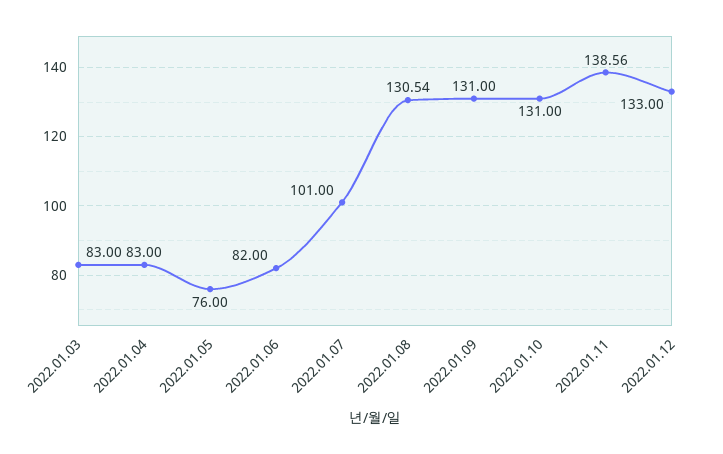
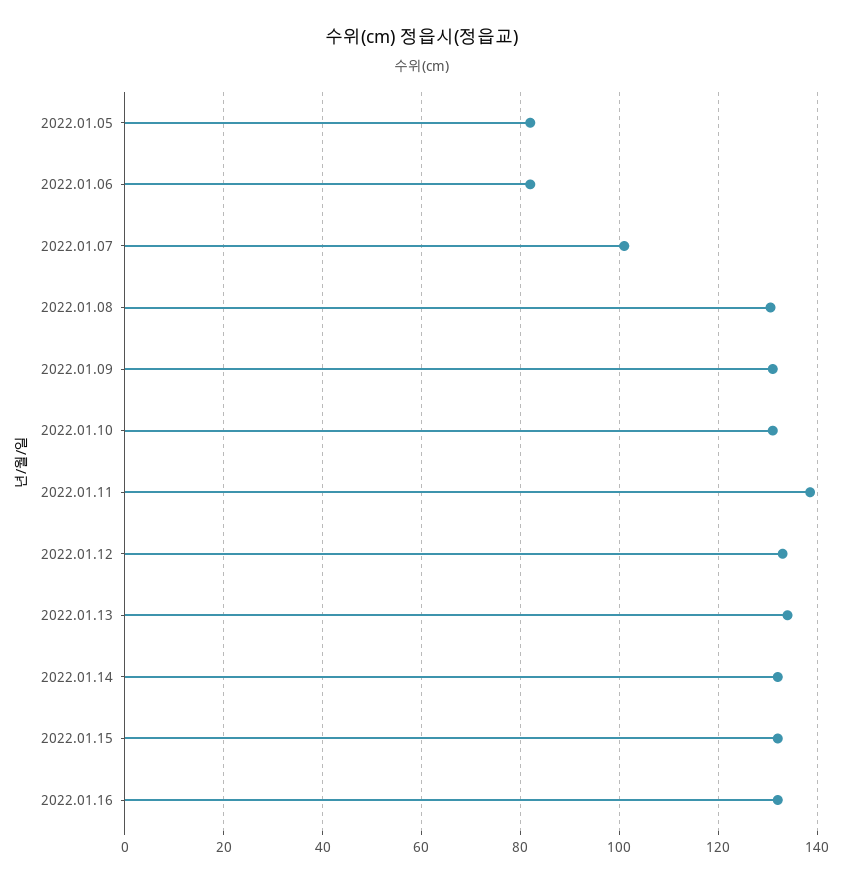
2022.01.03: 83 -> none
2022.01.04: 83 -> none
2022.01.05: 76 -> 82
2022.01.13: none -> 134
2022.01.14: none -> 132
2022.01.15: none -> 132
2022.01.16: none -> 132

